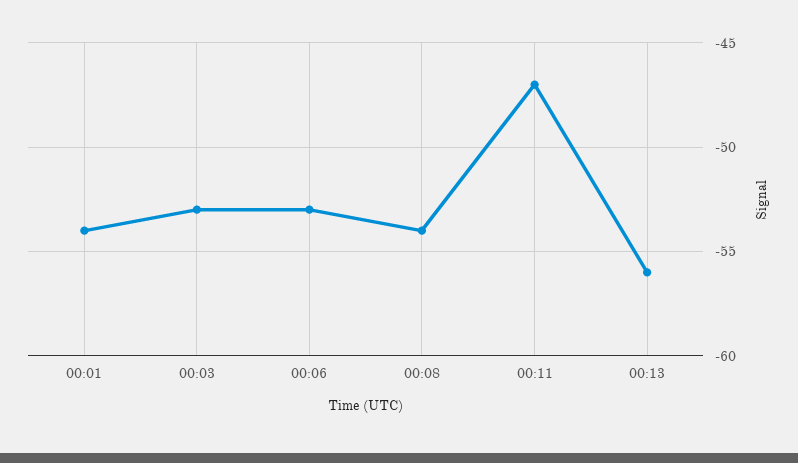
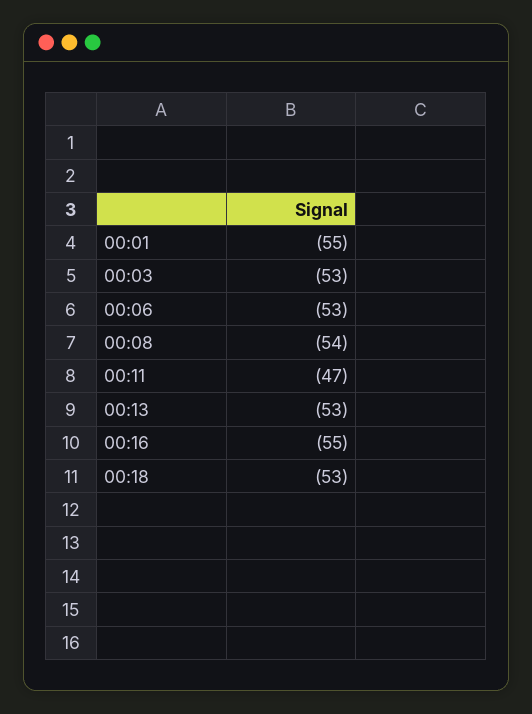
00:01: -54 -> -55
00:13: -56 -> -53
00:16: none -> -55
00:18: none -> -53

